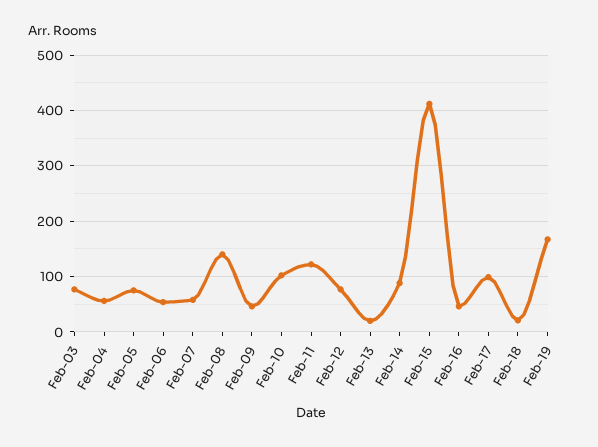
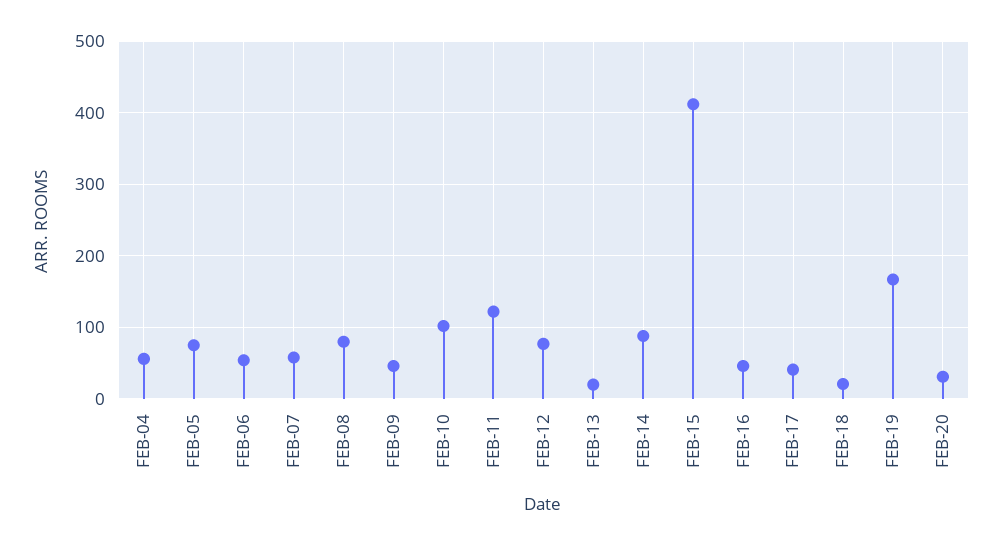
Feb-03: 80 -> none
Feb-08: 140 -> 80
Feb-17: 100 -> 40
FEB-20: none -> 30

